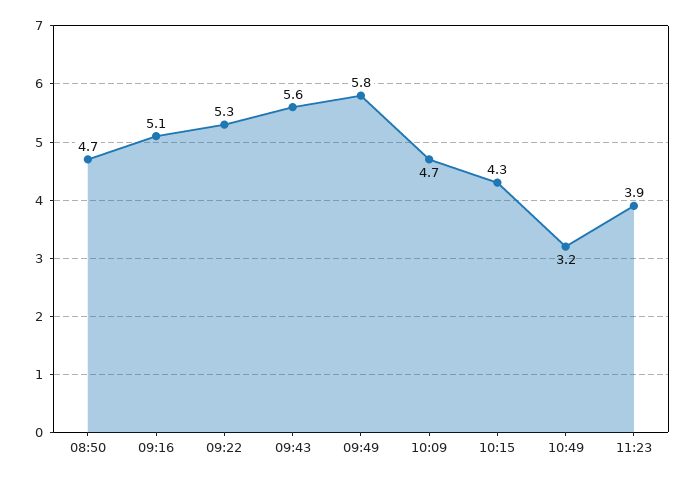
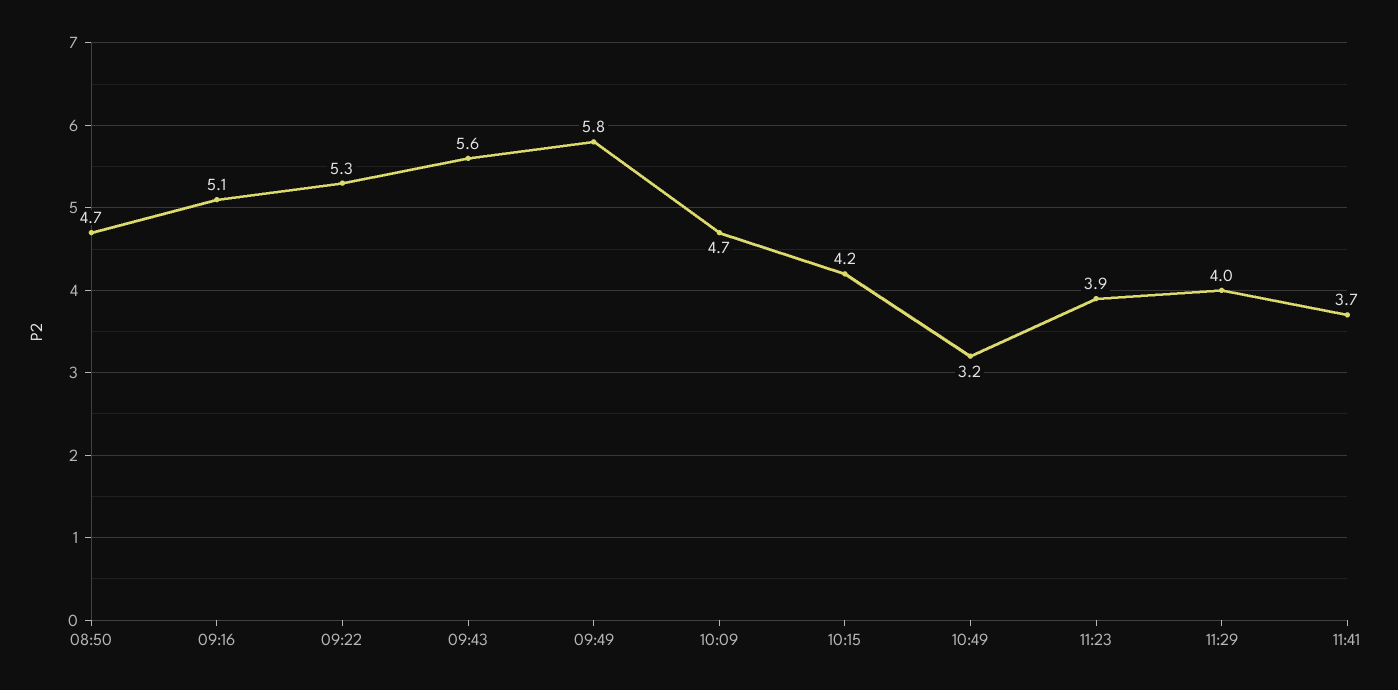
10:15: 4.3 -> 4.2
11:29: none -> 4
11:41: none -> 3.7

